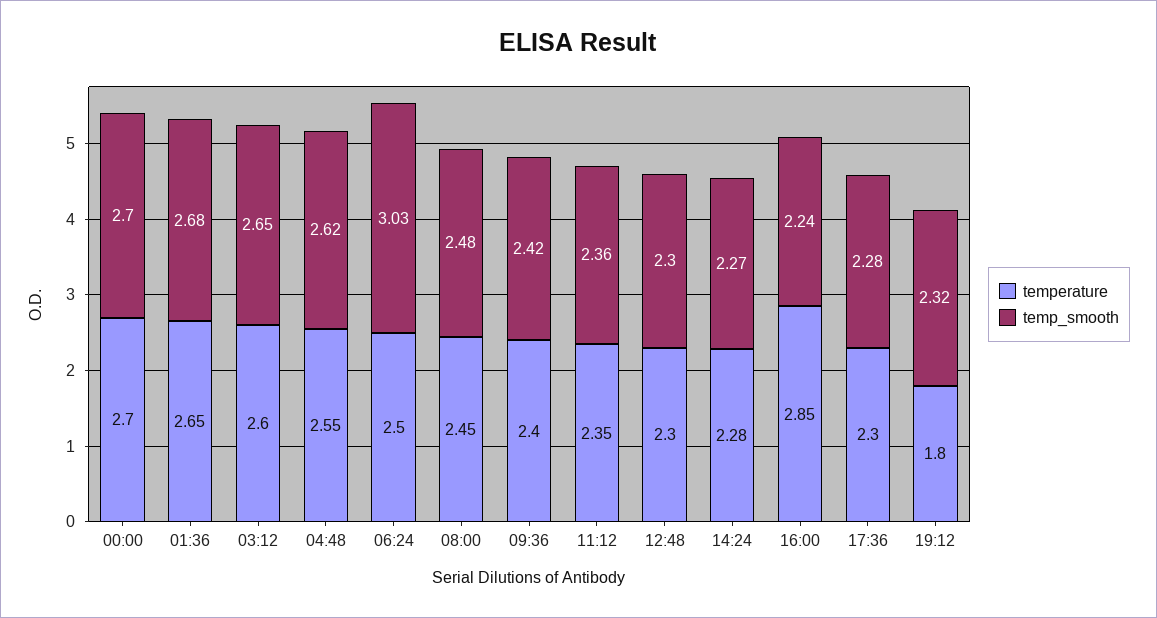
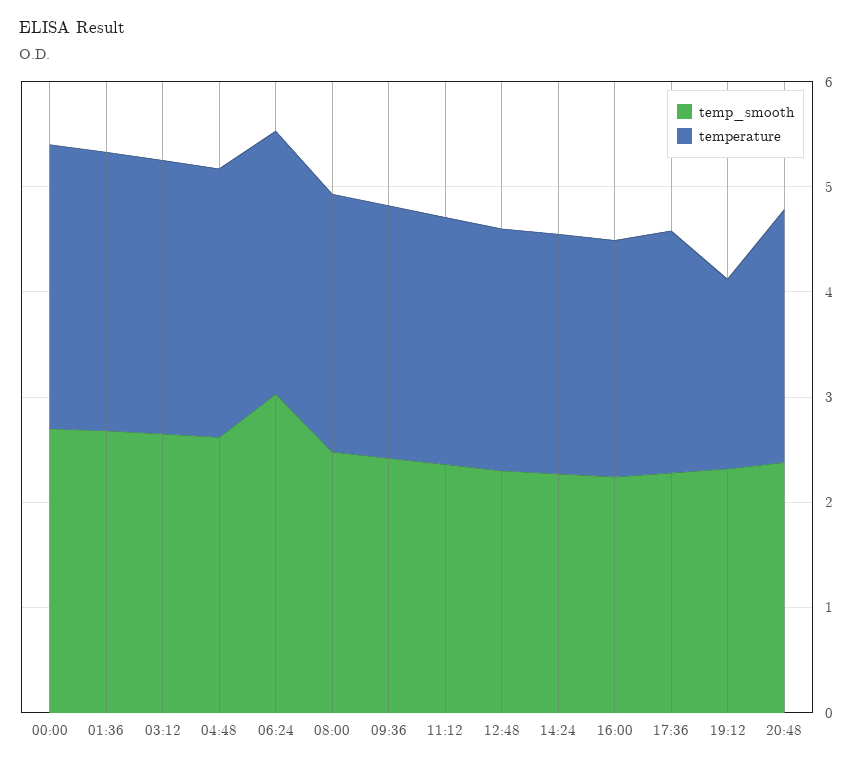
temperature, 16:00: 2.85 -> 2.2
temp_smooth, 20:48: none -> 2.4
temperature, 20:48: none -> 2.4

